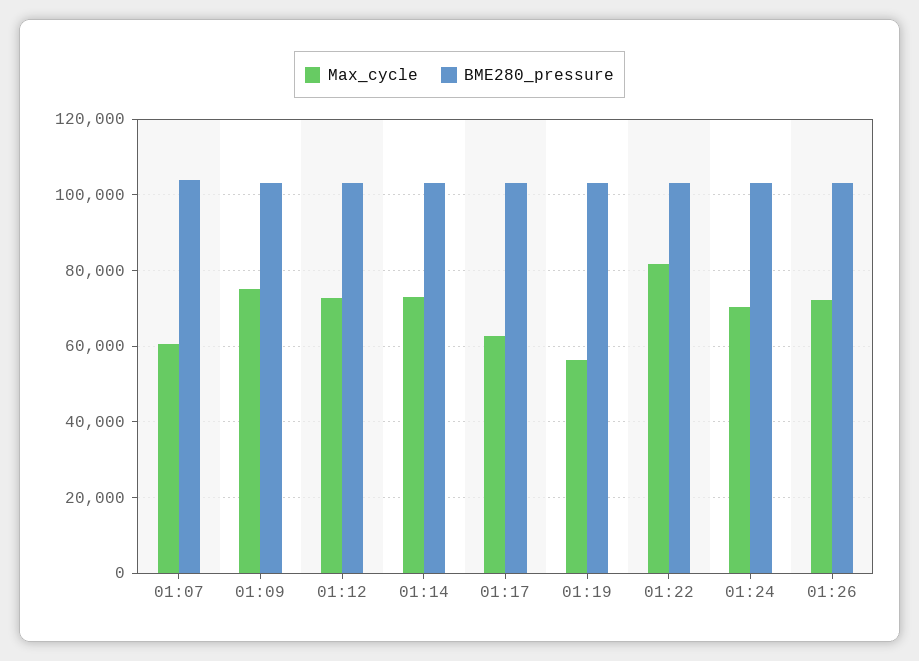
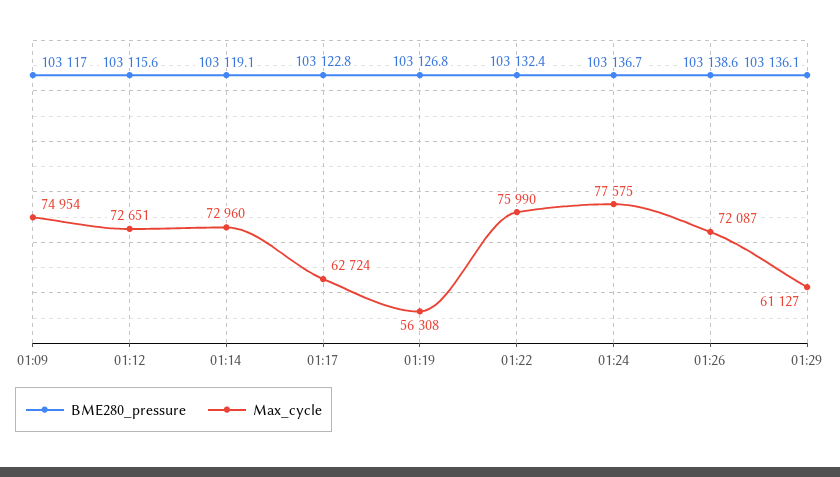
Max_cycle, 01:07: 60000 -> none
BME280_pressure, 01:07: 104000 -> none
Max_cycle, 01:22: 82000 -> 75990
Max_cycle, 01:24: 70000 -> 77575
BME280_pressure, 01:29: none -> 103136.1
Max_cycle, 01:29: none -> 61127

